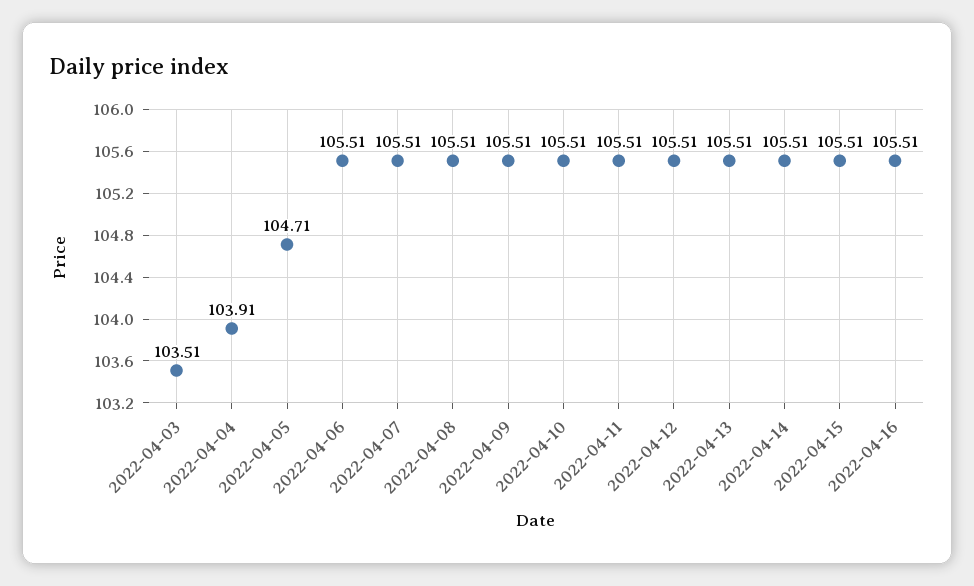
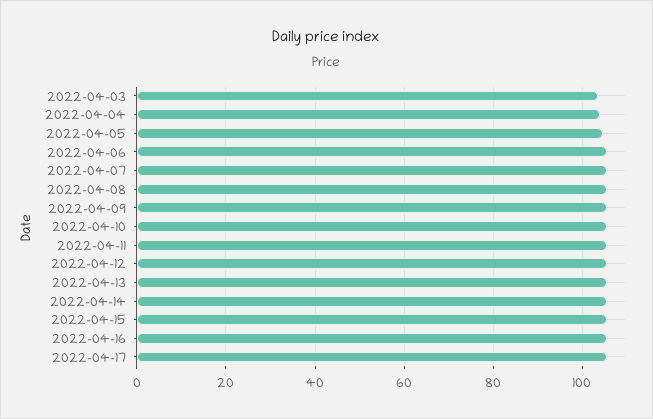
2022-04-17: none -> 106

